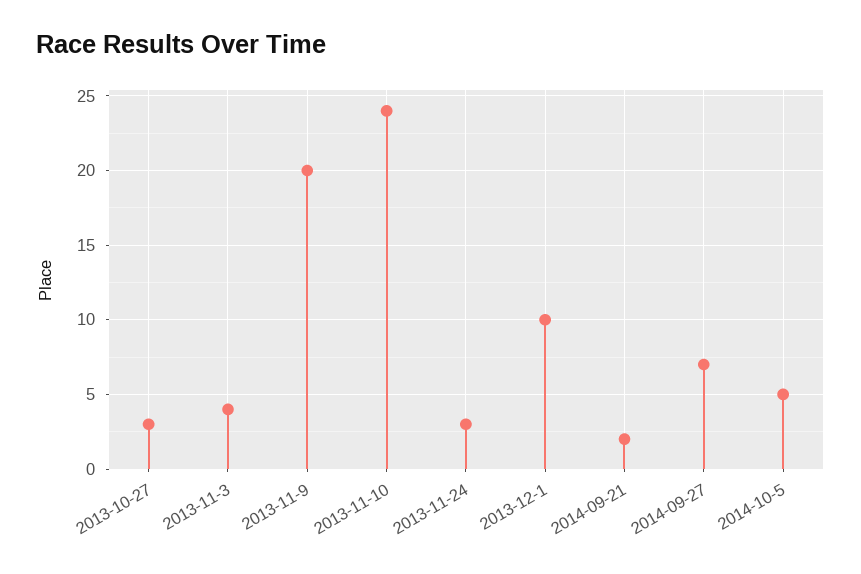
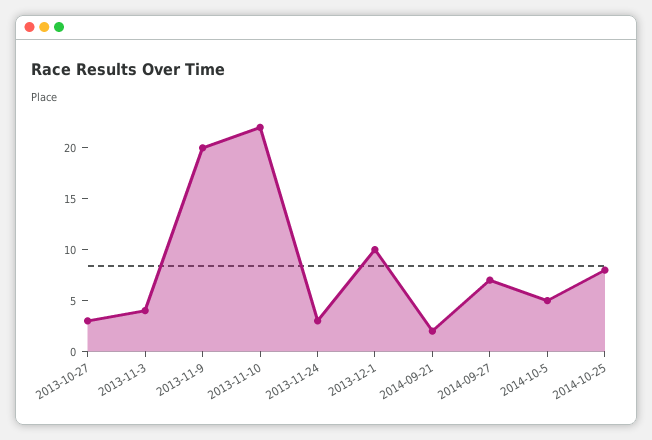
2013-11-10: 24 -> 22
2014-10-25: none -> 8

